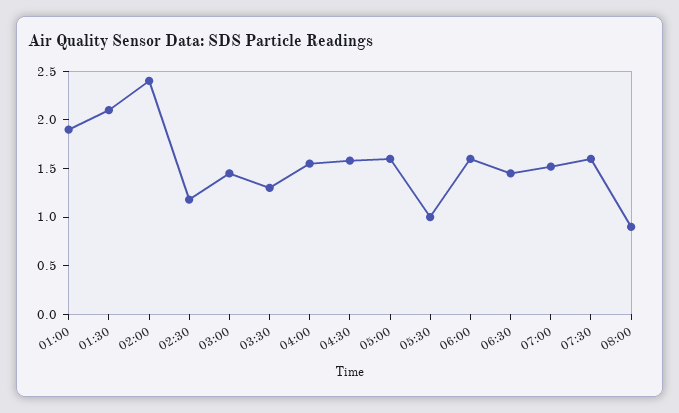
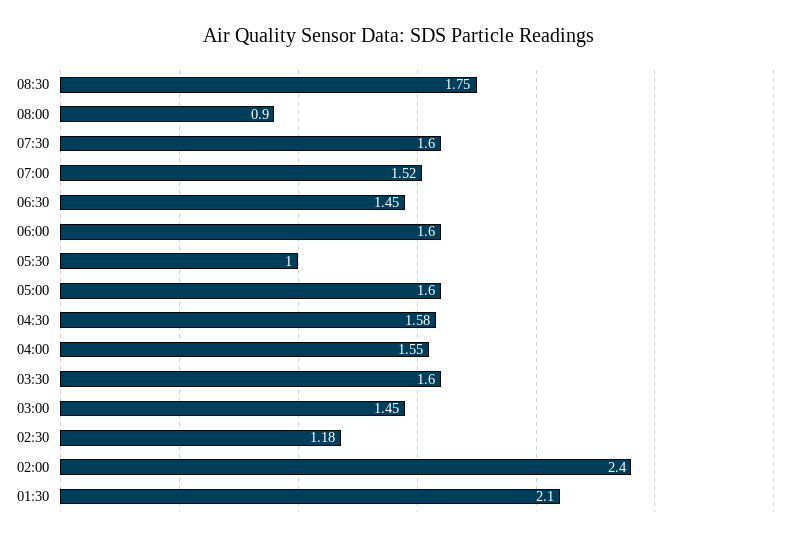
01:00: 1.9 -> none
03:30: 1.3 -> 1.6
08:30: none -> 1.75

